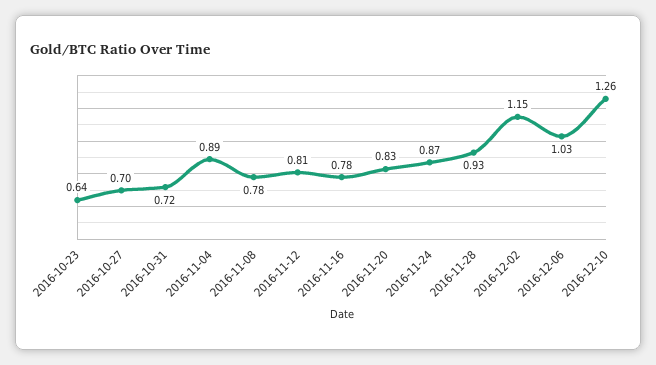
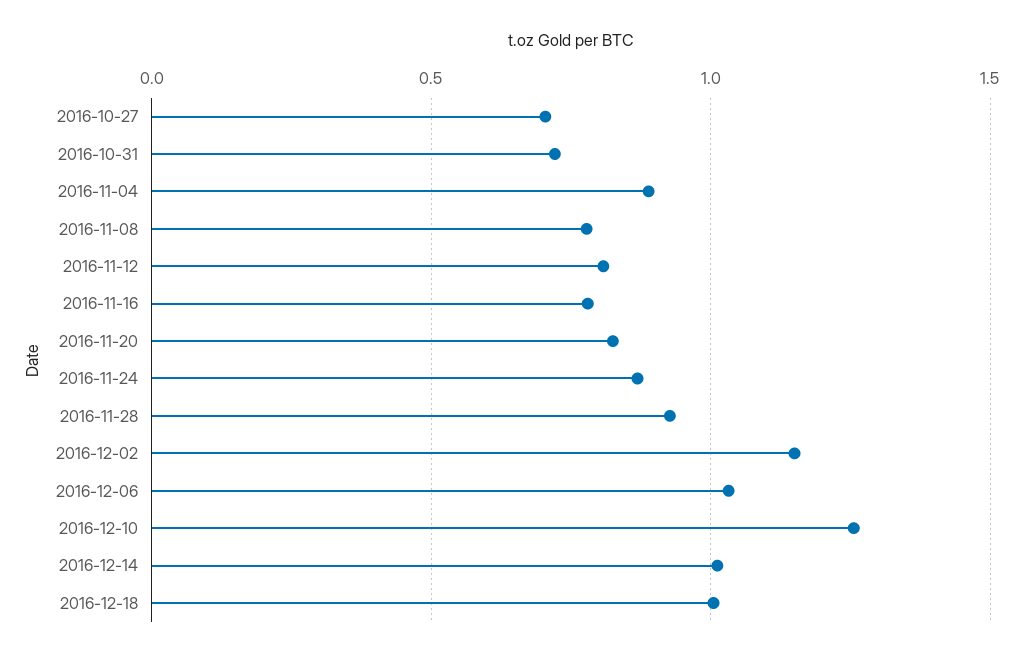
2016-10-23: 0.64 -> none
2016-12-14: none -> 1
2016-12-18: none -> 1

